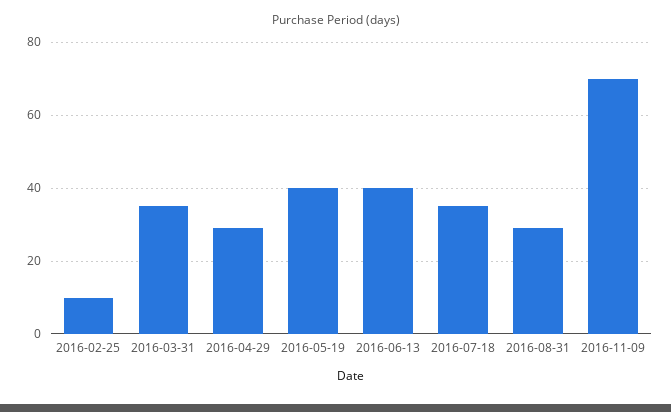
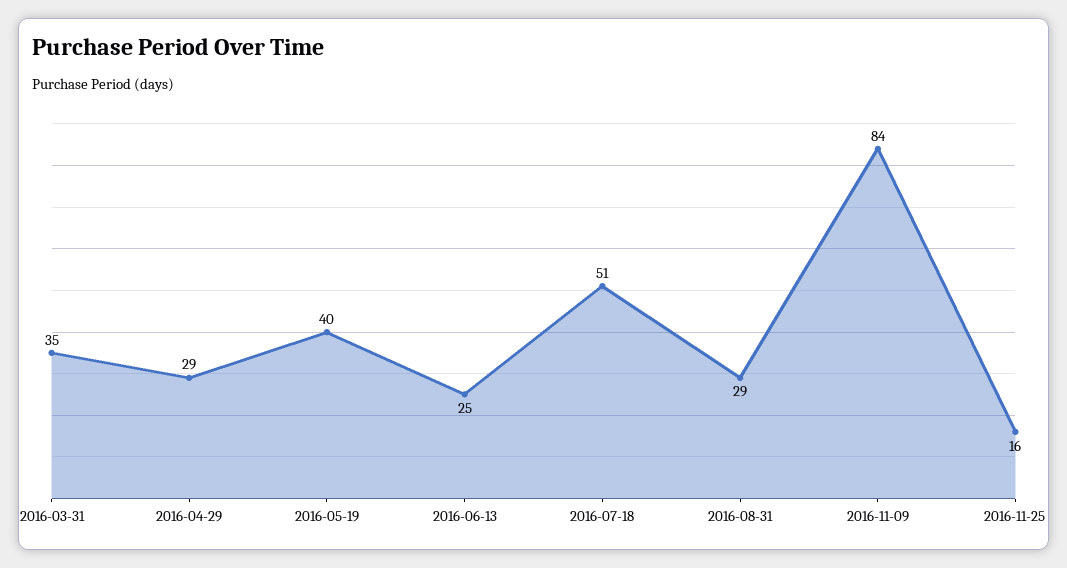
2016-02-25: 10 -> none
2016-06-13: 40 -> 25
2016-07-18: 35 -> 51
2016-11-09: 70 -> 84
2016-11-25: none -> 16

